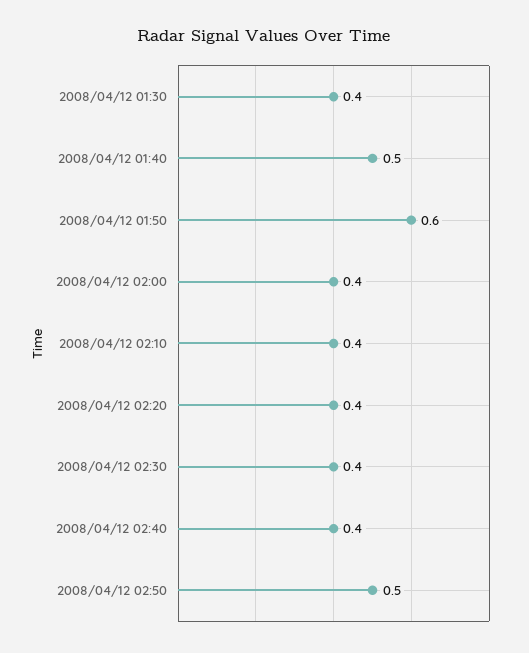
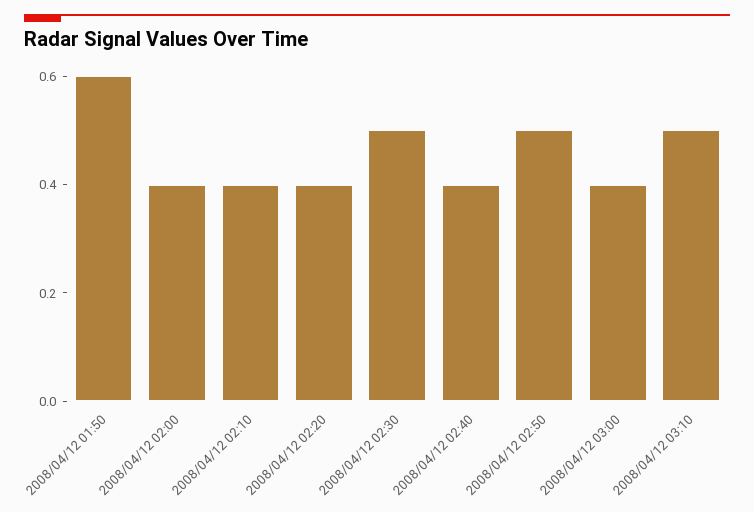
2008/04/12 01:30: 0.4 -> none
2008/04/12 01:40: 0.5 -> none
2008/04/12 02:30: 0.4 -> 0.5
2008/04/12 03:00: none -> 0.4
2008/04/12 03:10: none -> 0.5

